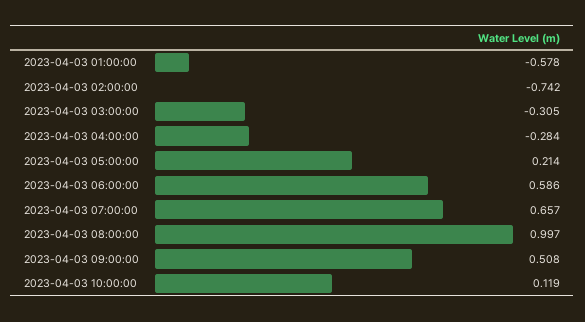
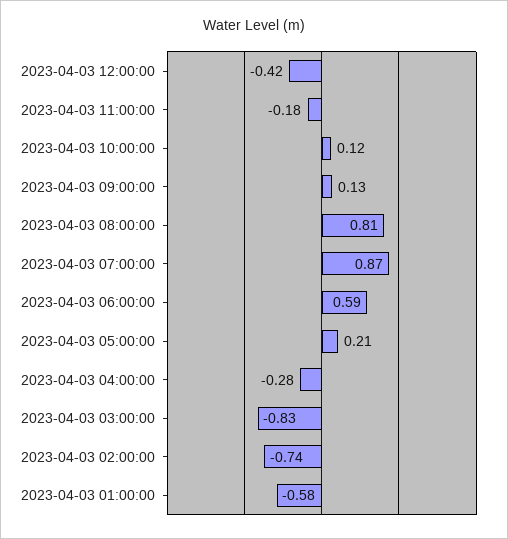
2023-04-03 03:00:00: -0.305 -> -0.83
2023-04-03 07:00:00: 0.657 -> 0.87
2023-04-03 08:00:00: 0.997 -> 0.81
2023-04-03 09:00:00: 0.508 -> 0.13
2023-04-03 12:00:00: none -> -0.42
2023-04-03 11:00:00: none -> -0.18

